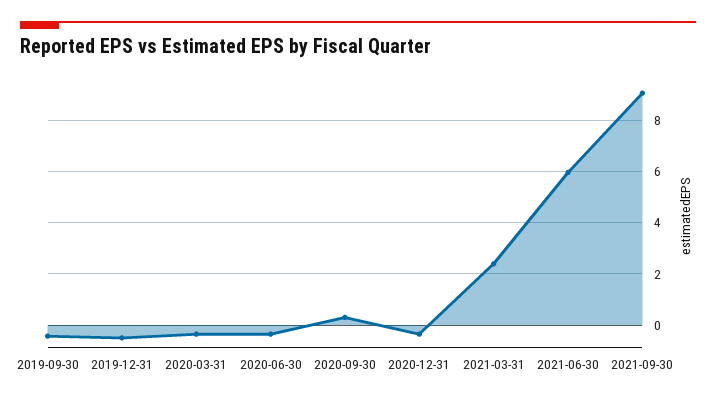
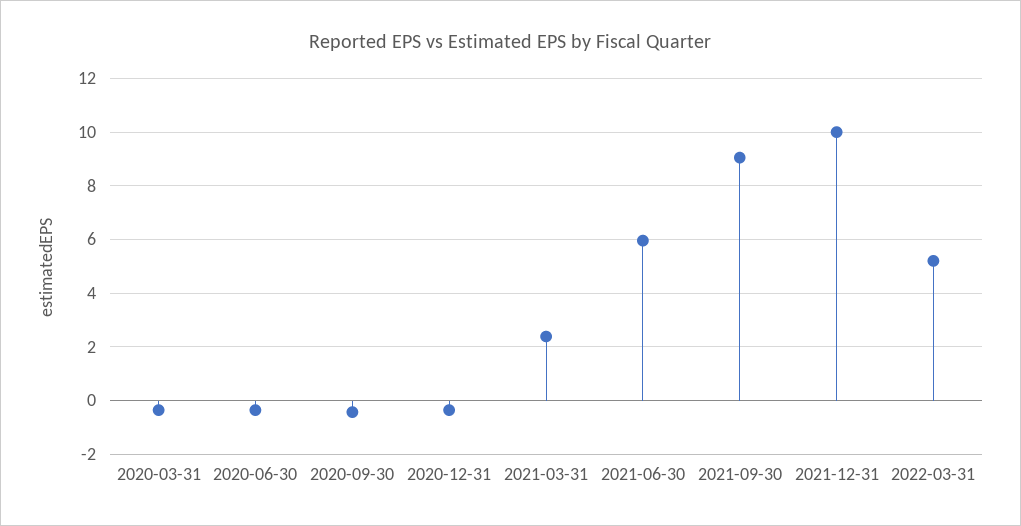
2019-09-30: -0.5 -> none
2019-12-31: -0.5 -> none
2020-09-30: 0.25 -> -0.5
2021-12-31: none -> 10
2022-03-31: none -> 5.25

